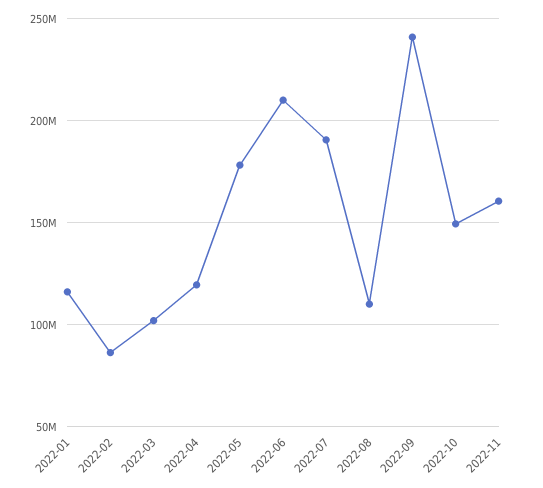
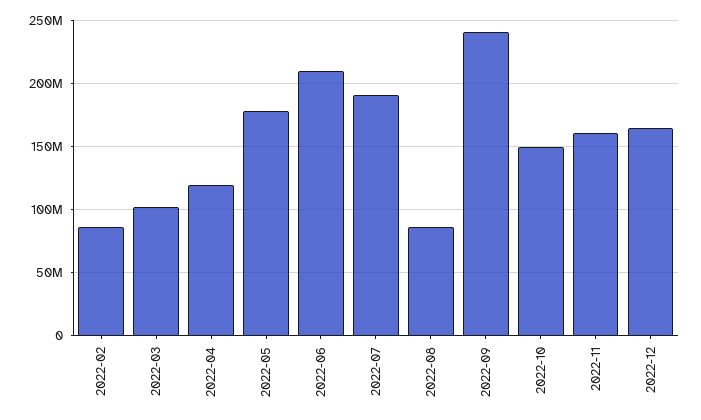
2022-01: 115000000 -> none
2022-08: 110000000 -> 85000000
2022-12: none -> 165000000

